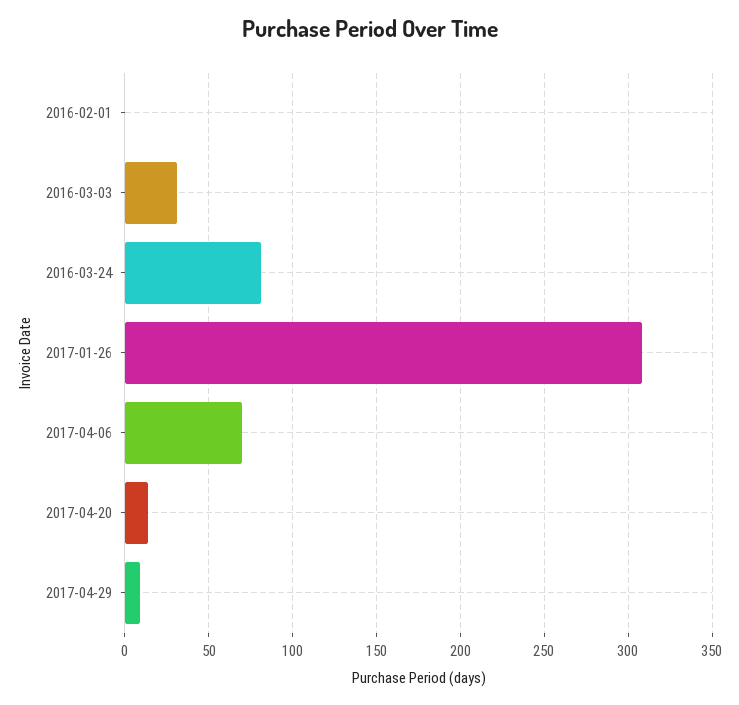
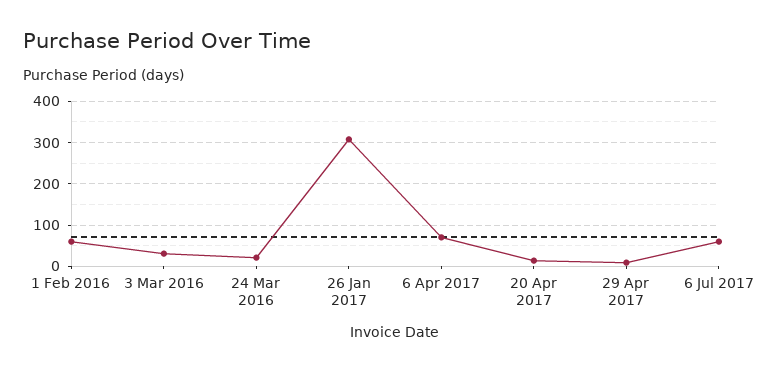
2016-02-01: 0 -> 60
2016-03-24: 80 -> 20
6 Jul 2017: none -> 60

